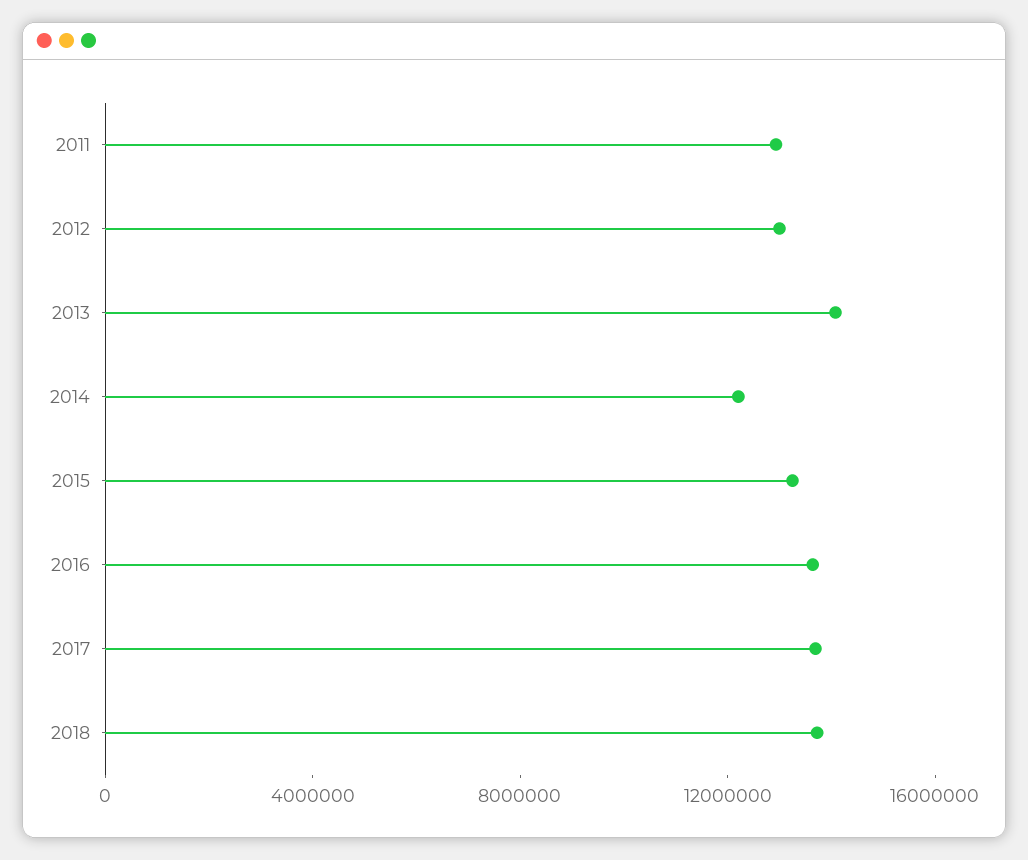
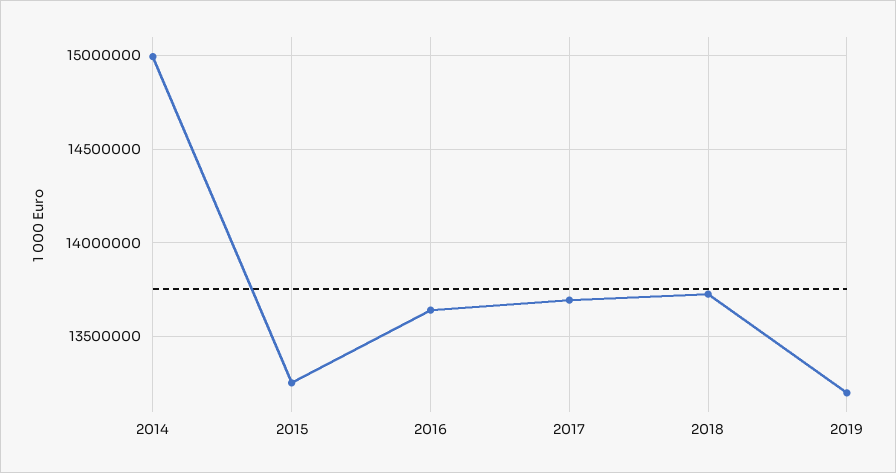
2011: 13000000 -> none
2012: 13000000 -> none
2013: 14000000 -> none
2014: 12000000 -> 15000000
2019: none -> 13200000

